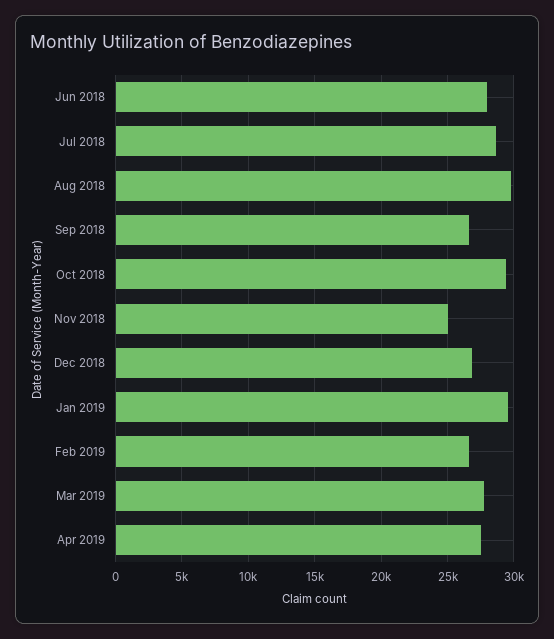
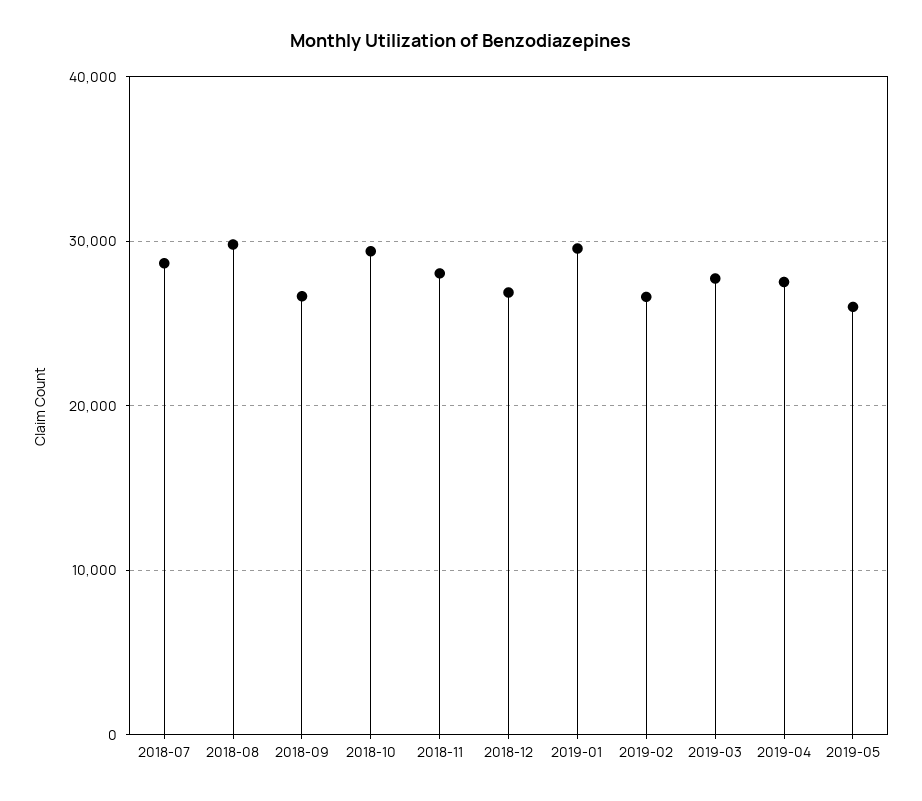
Jun 2018: 28000 -> none
Nov 2018: 25000 -> 28000
2019-05: none -> 26000

